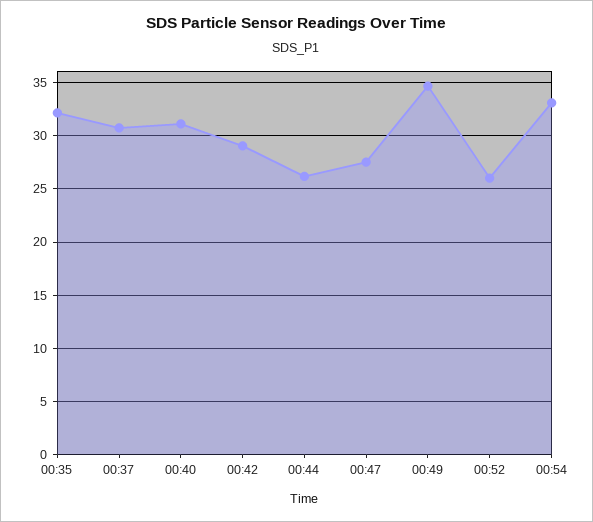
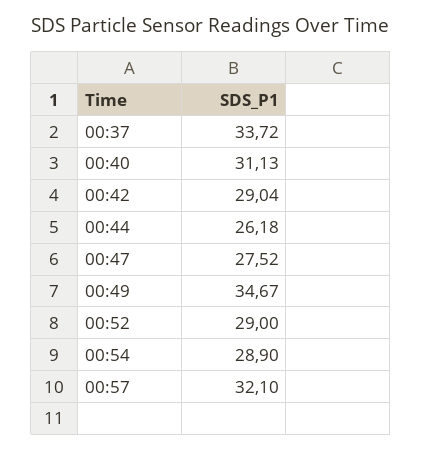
00:35: 32 -> none
00:37: 31 -> 33.72
00:52: 26 -> 29
00:54: 33 -> 28.9
00:57: none -> 32.1

